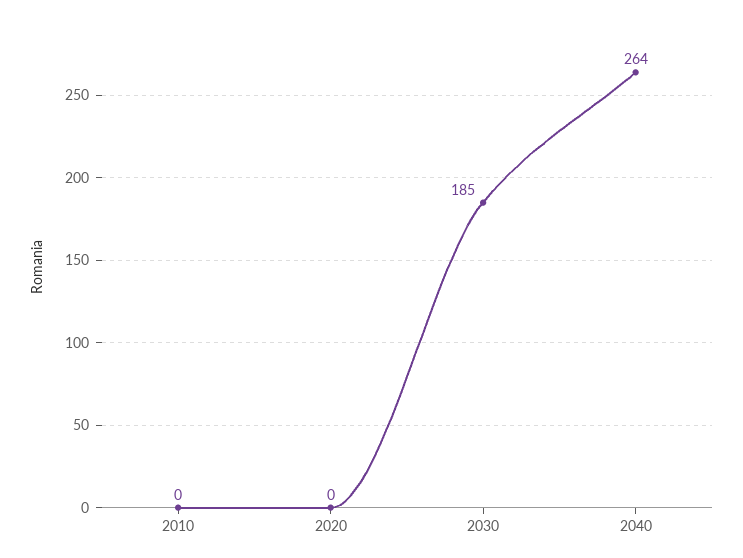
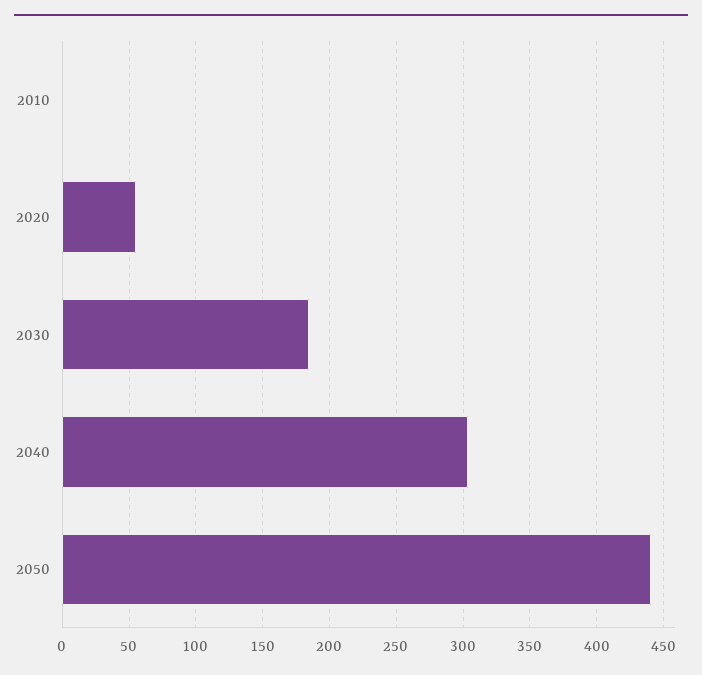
2020: 0 -> 55
2040: 264 -> 305
2050: none -> 440

